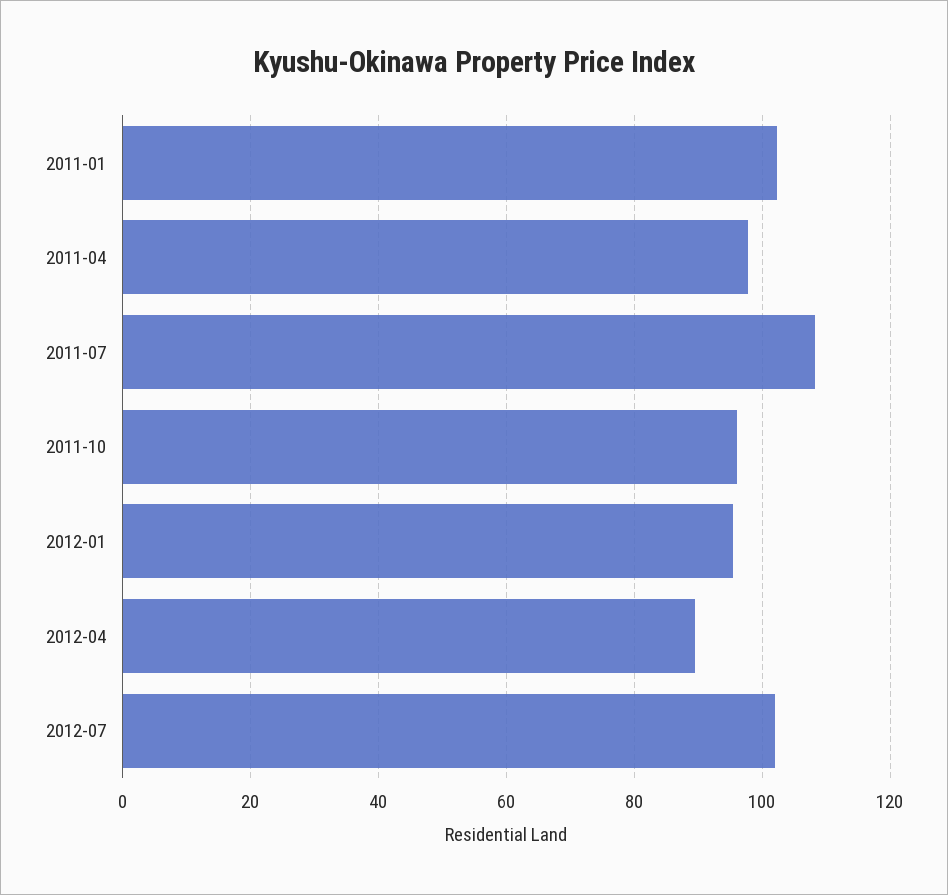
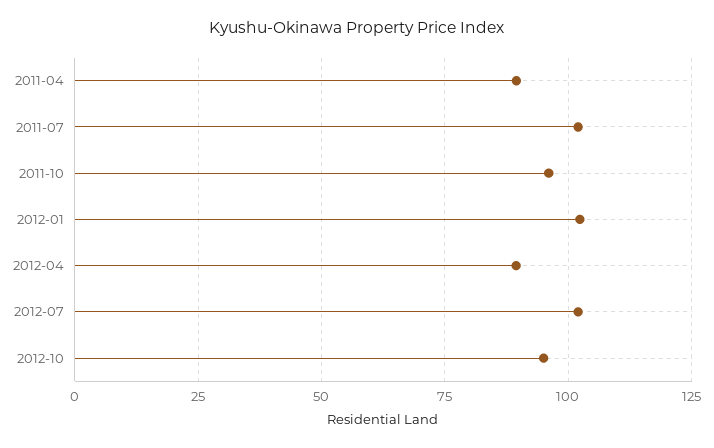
2011-01: 102 -> none
2011-04: 98 -> 90
2011-07: 108 -> 102.5
2012-01: 96 -> 102.5
2012-10: none -> 95

